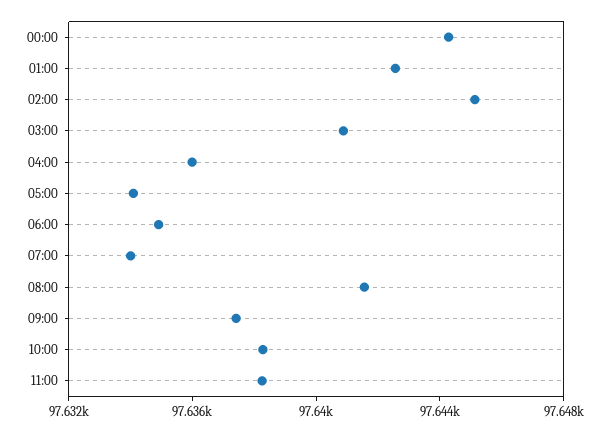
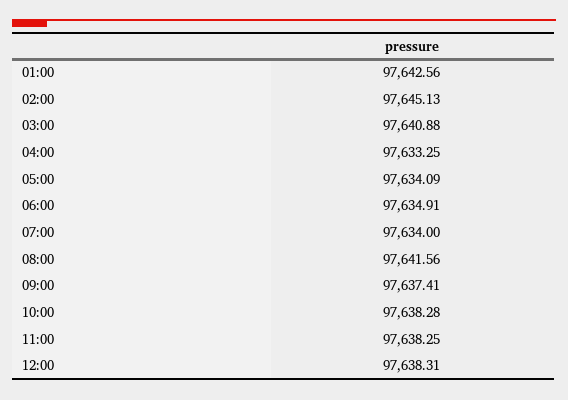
00:00: 97644 -> none
04:00: 97636 -> 97633.25
12:00: none -> 97638.31

